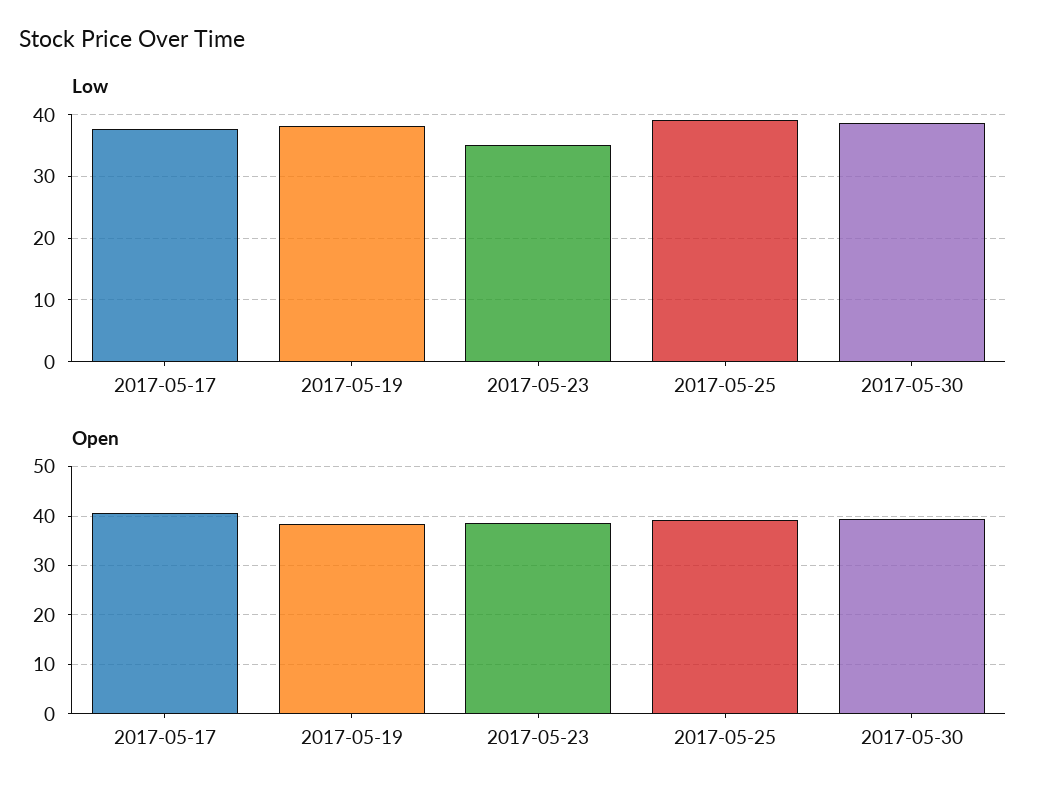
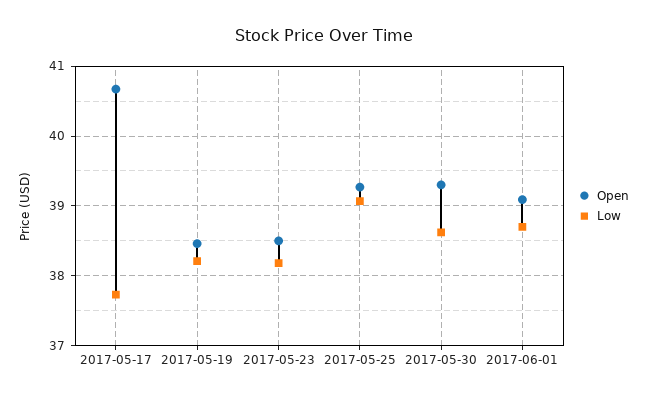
Low, 2017-05-23: 35 -> 38.2
Open, 2017-06-01: none -> 39.1
Low, 2017-06-01: none -> 38.7

